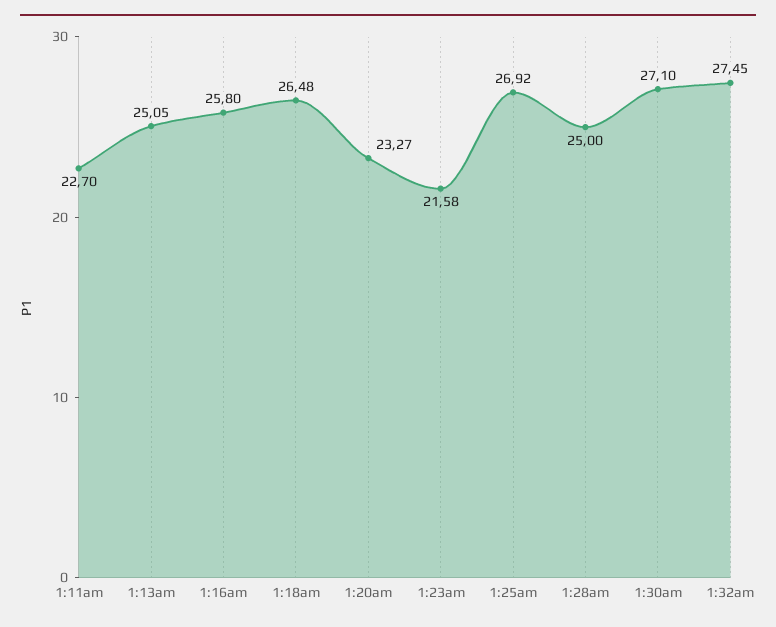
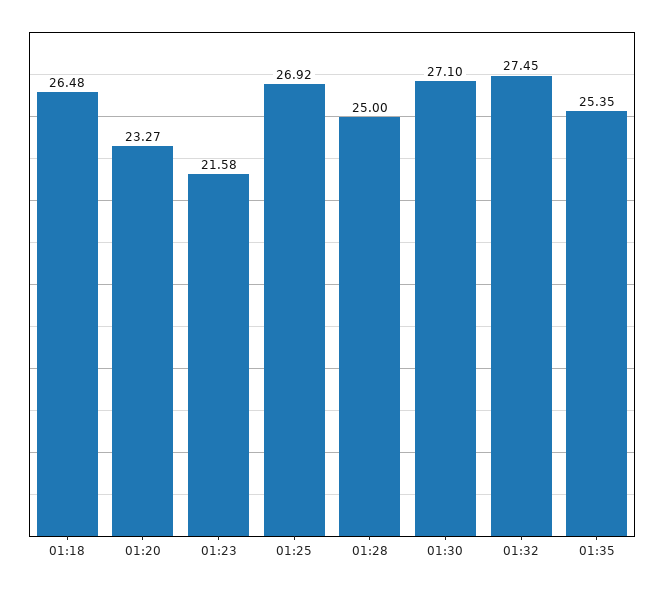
1:11am: 22.7 -> none
1:13am: 25.05 -> none
1:16am: 25.8 -> none
01:35: none -> 25.35

